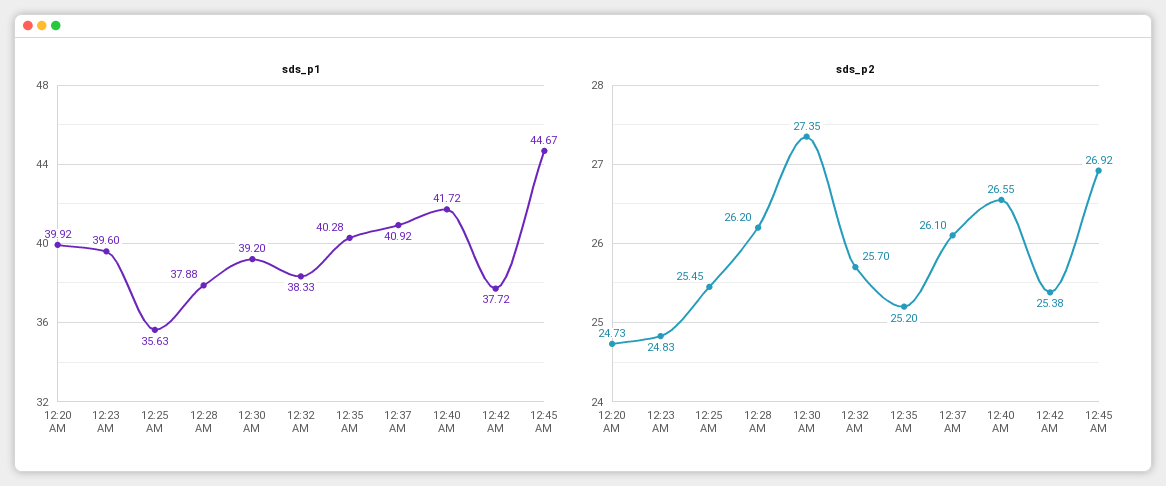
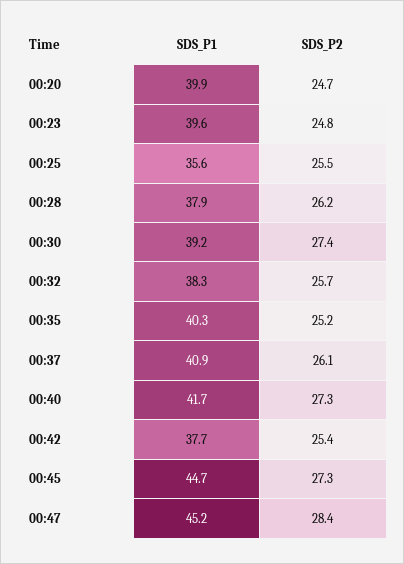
sds_p2, 12:40 AM: 26.55 -> 27.3
sds_p2, 12:45 AM: 26.92 -> 27.3
sds_p1, 00:47: none -> 45.2
sds_p2, 00:47: none -> 28.4

